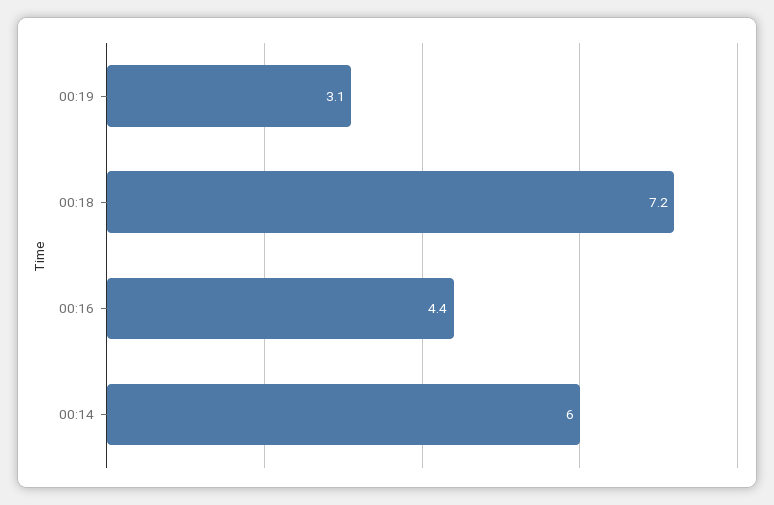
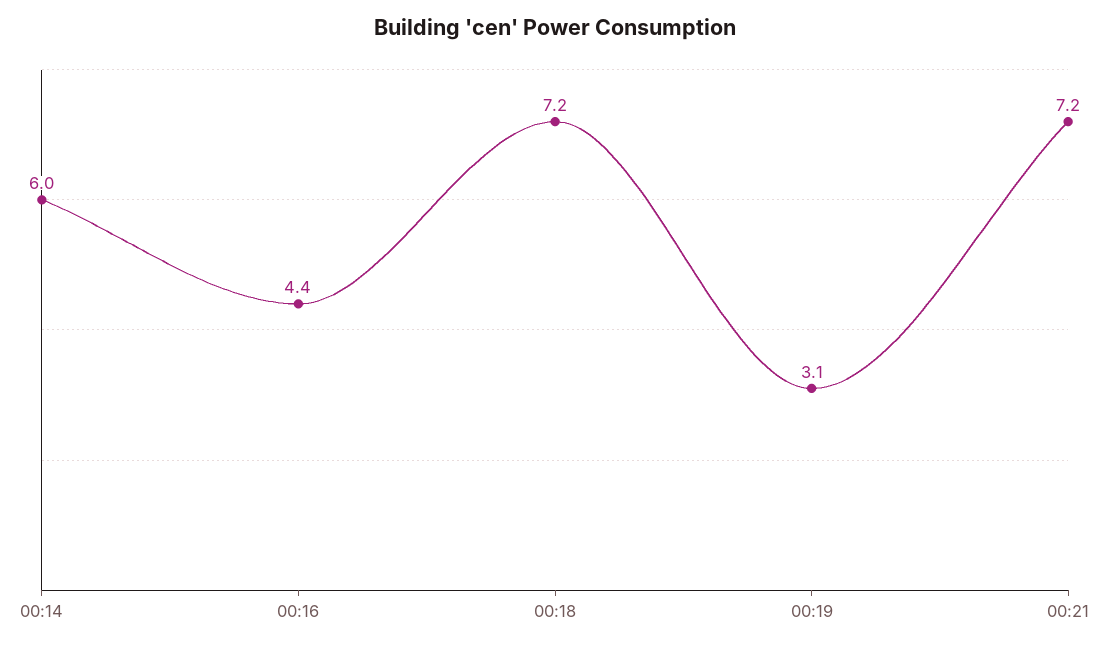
00:21: none -> 7.2

